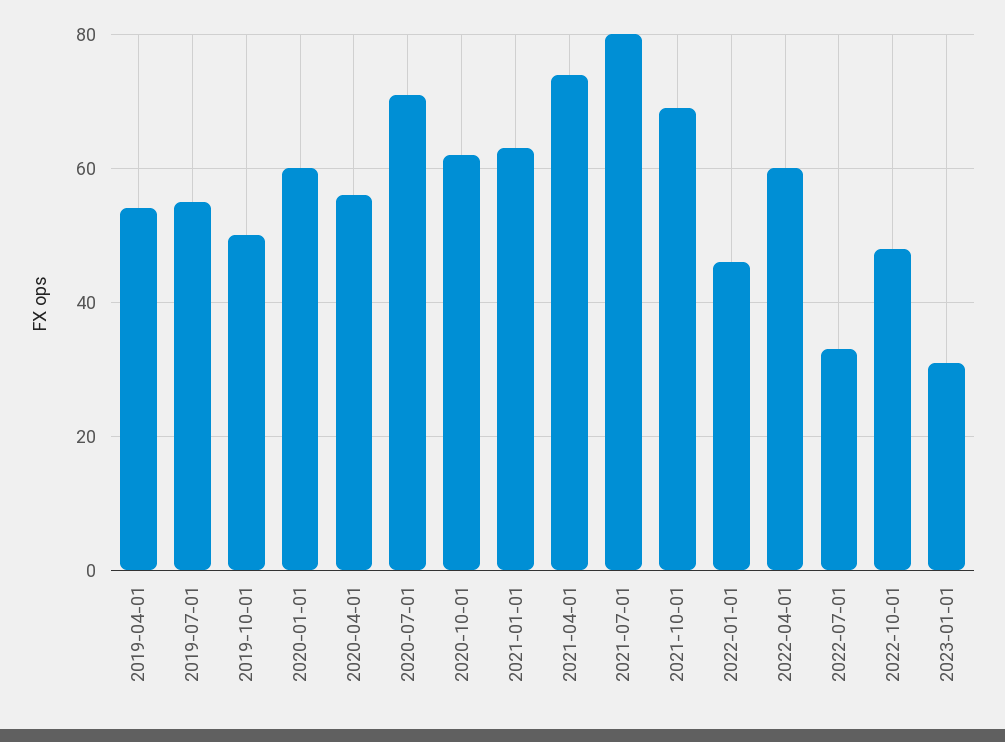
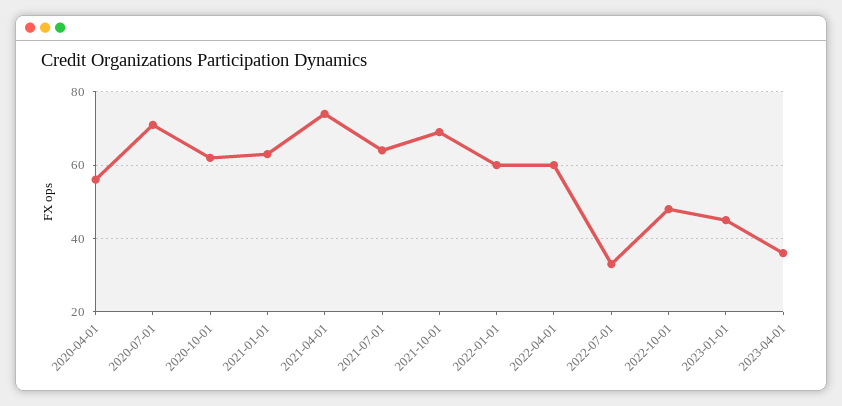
2019-04-01: 55 -> none
2019-07-01: 55 -> none
2019-10-01: 50 -> none
2020-01-01: 60 -> none
2021-07-01: 80 -> 65
2022-01-01: 45 -> 60
2023-01-01: 30 -> 45
2023-04-01: none -> 35

